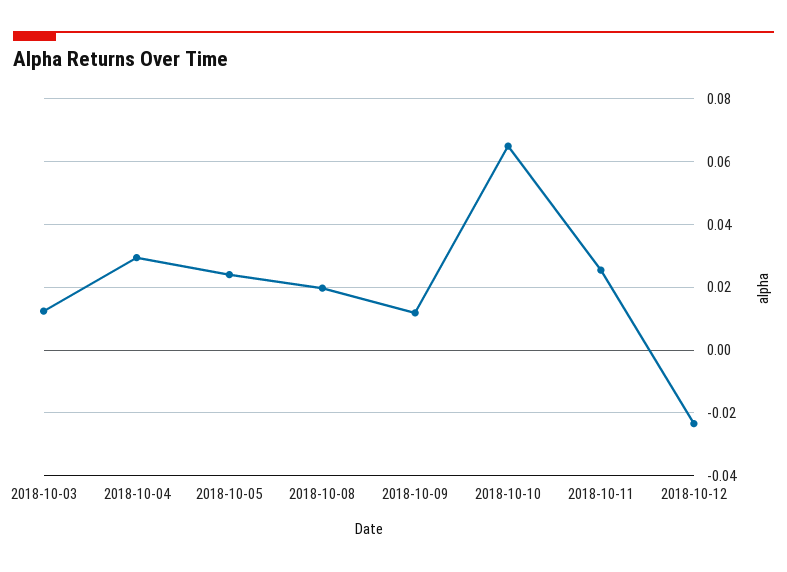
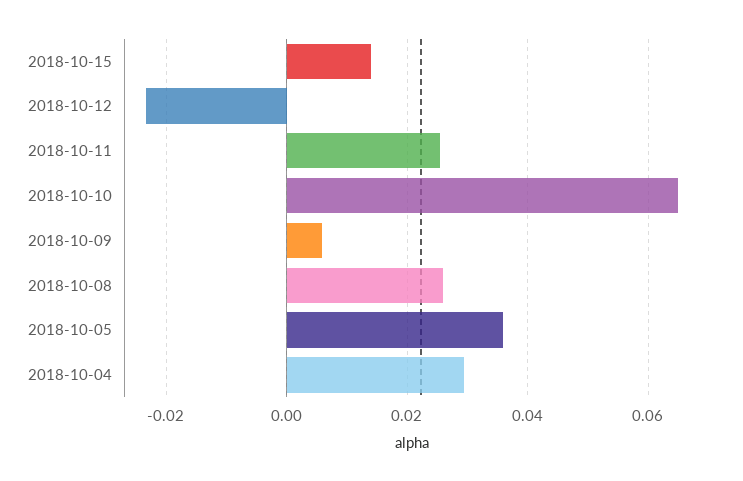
2018-10-03: 0.012 -> none
2018-10-05: 0.024 -> 0.036
2018-10-08: 0.02 -> 0.026
2018-10-09: 0.012 -> 0.006
2018-10-15: none -> 0.014

